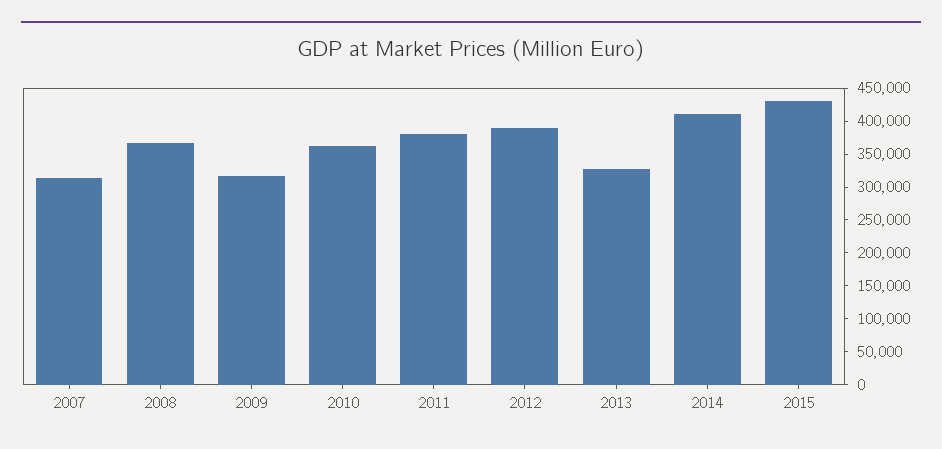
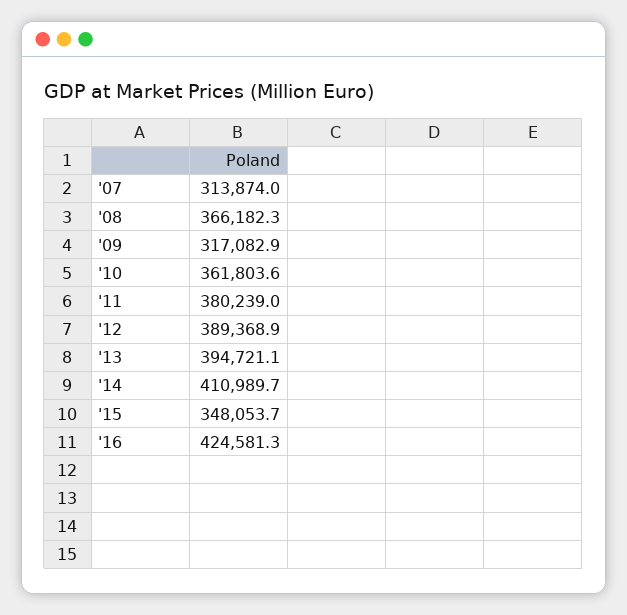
2013: 325000 -> 394721.1
2015: 425000 -> 348053.7
'16: none -> 424581.3

